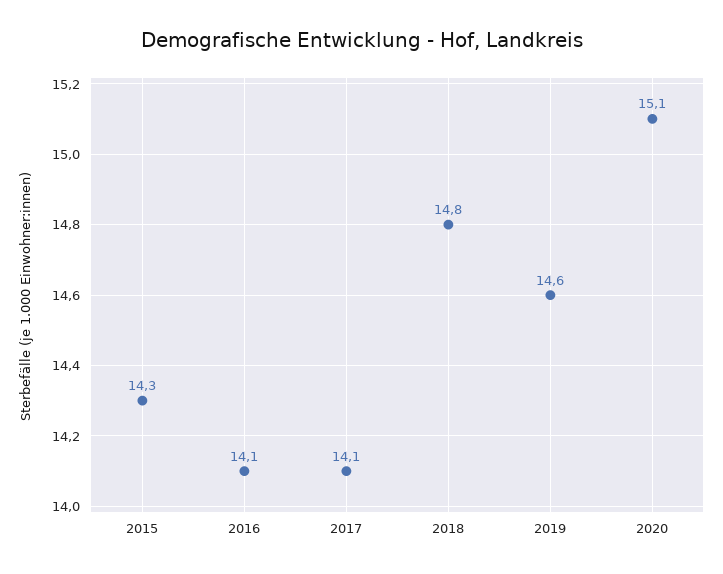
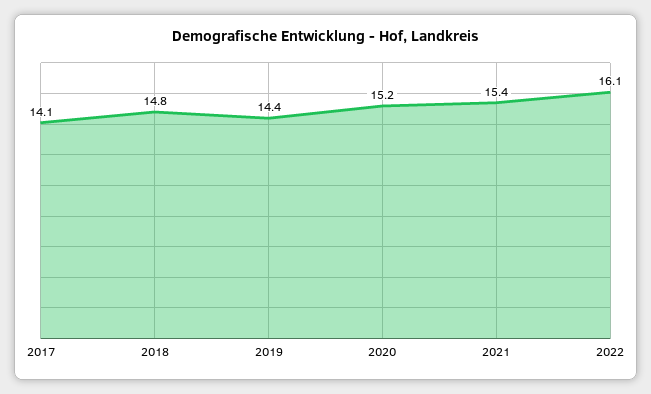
2015: 14.3 -> none
2016: 14.1 -> none
2019: 14.6 -> 14.4
2020: 15.1 -> 15.2
2021: none -> 15.4
2022: none -> 16.1

